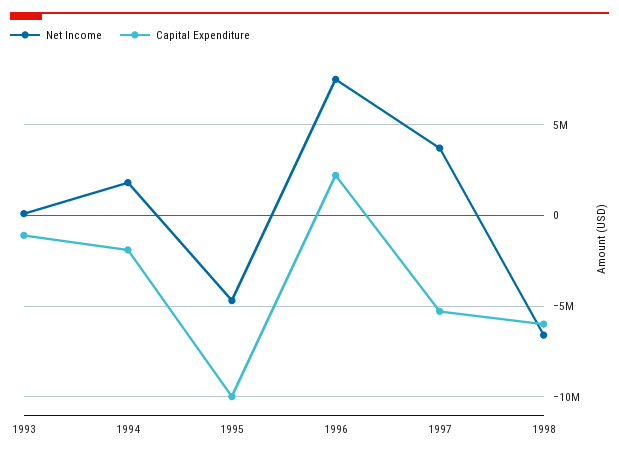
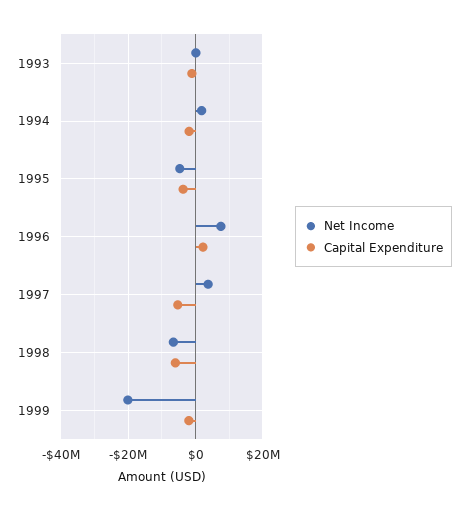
Capital Expenditure, 1995: -10000000 -> -4000000
Net Income, 1999: none -> -20000000
Capital Expenditure, 1999: none -> -2000000

